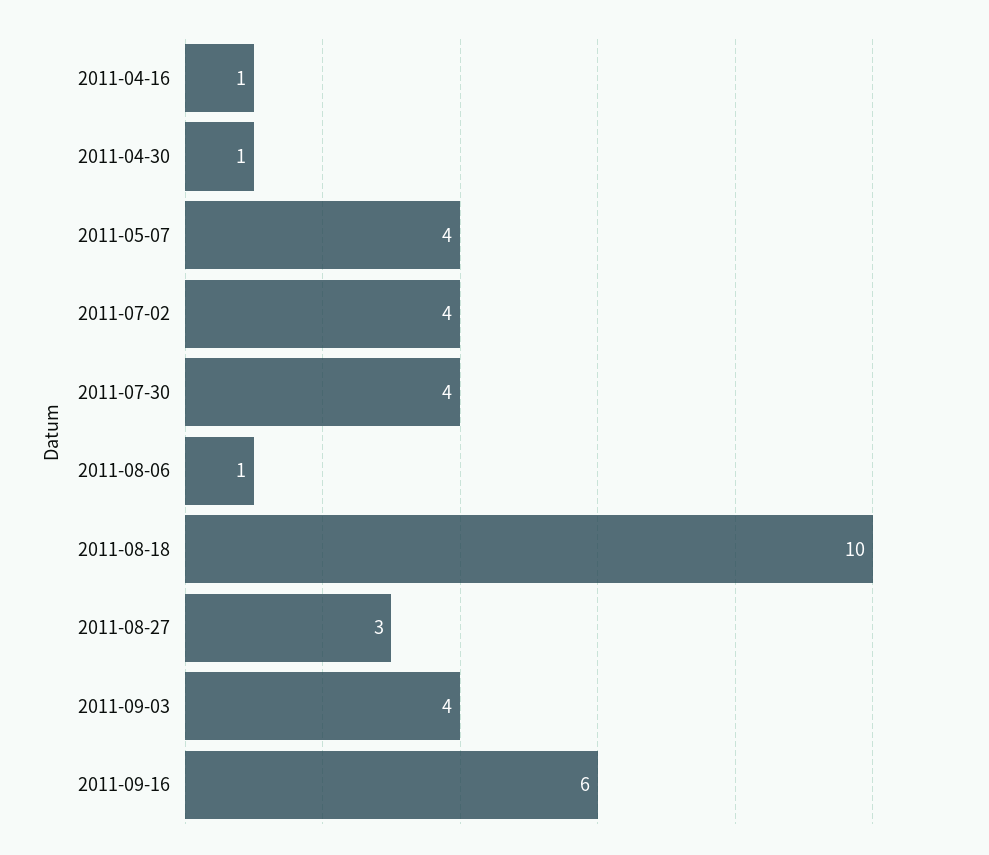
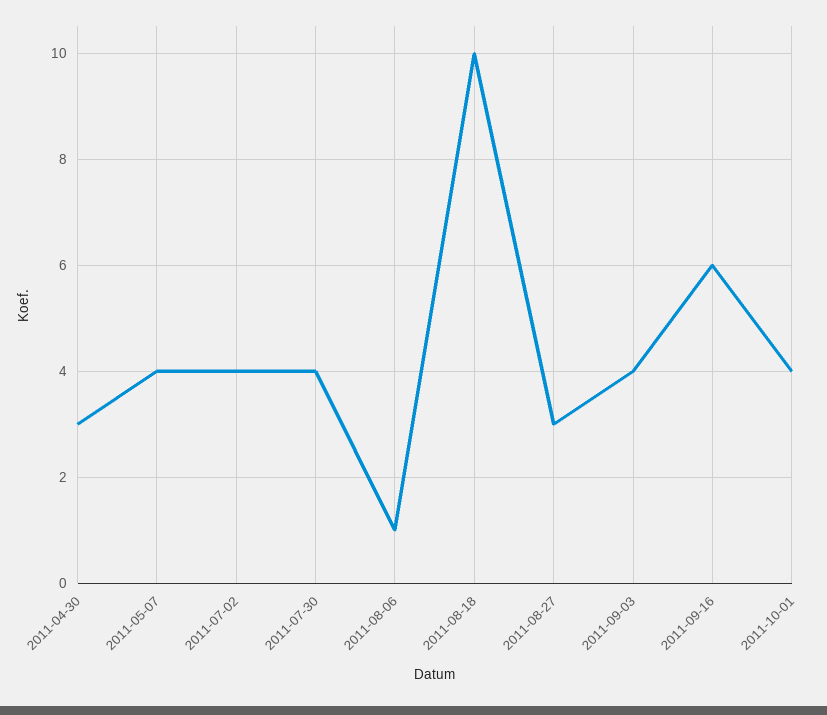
2011-04-16: 1 -> none
2011-04-30: 1 -> 3
2011-10-01: none -> 4

